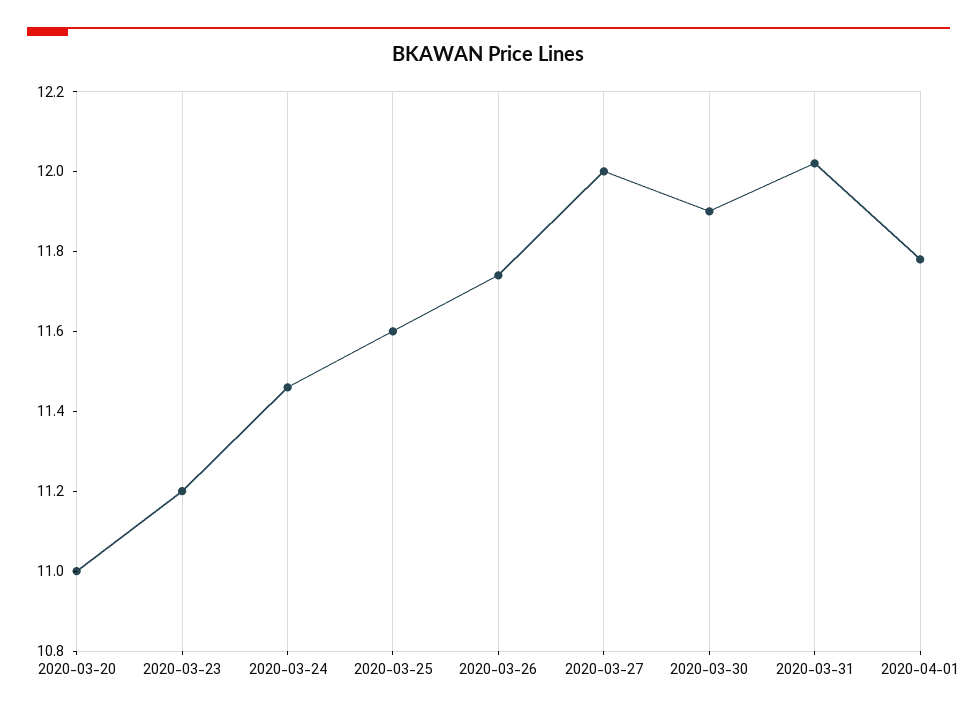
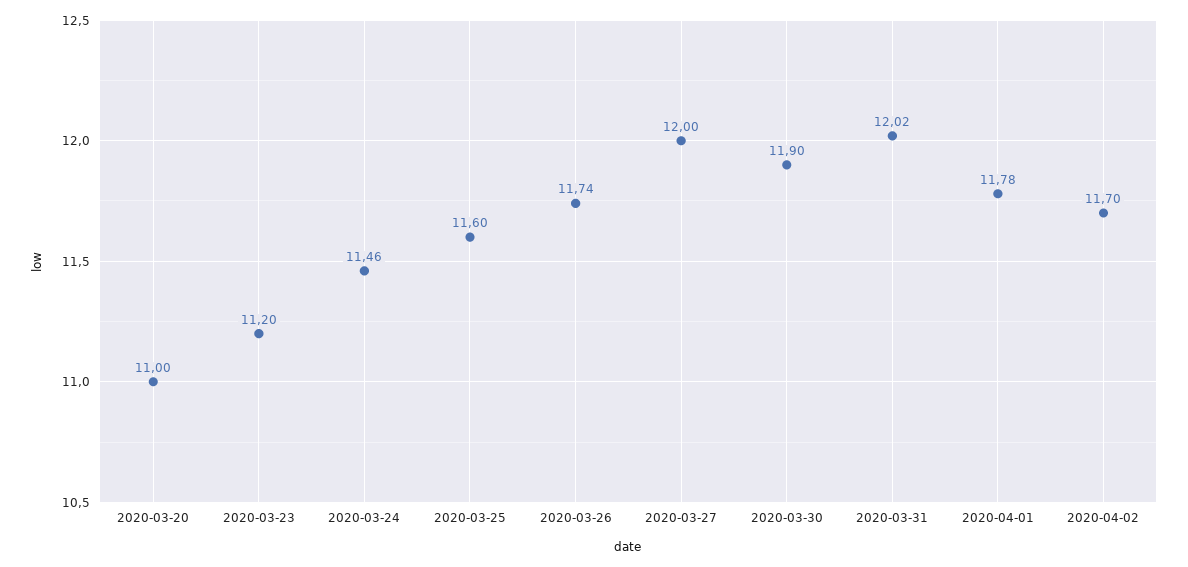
2020-04-02: none -> 11.7

